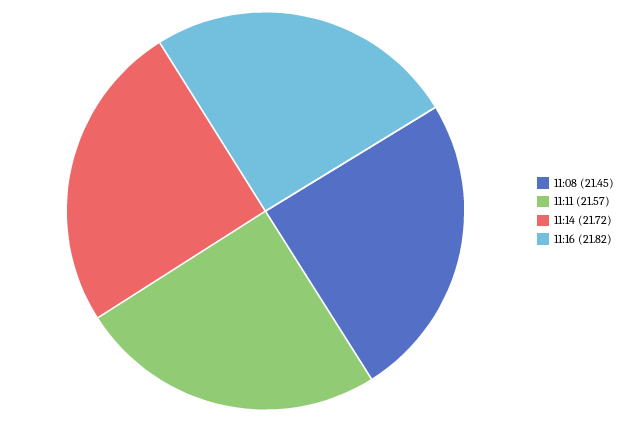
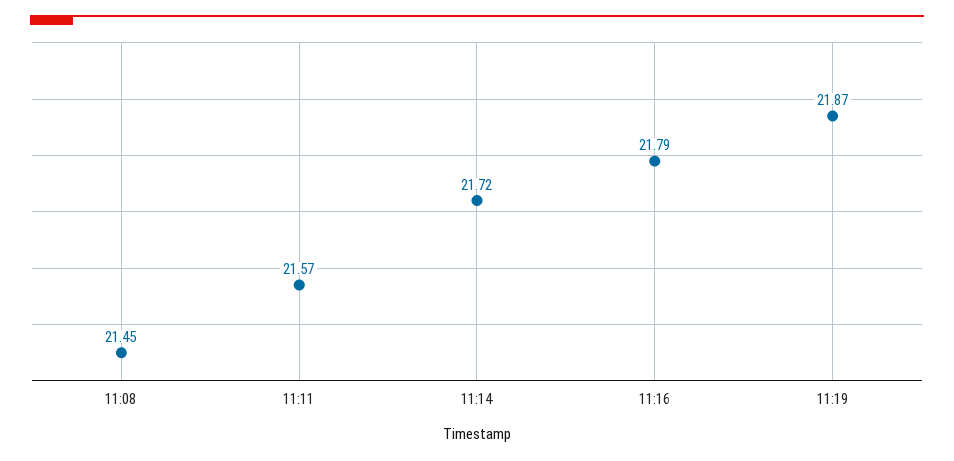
11:16: 21.82 -> 21.79
11:19: none -> 21.87

